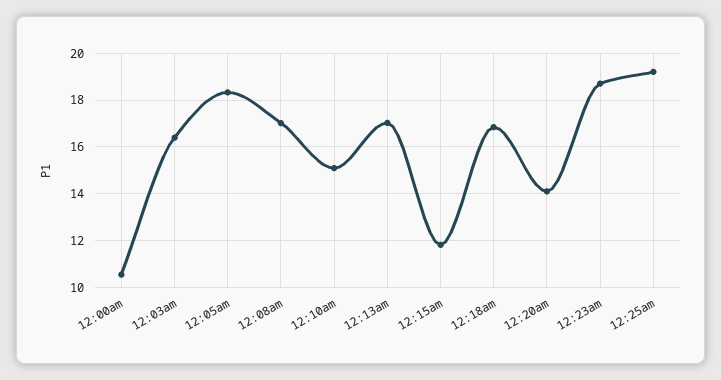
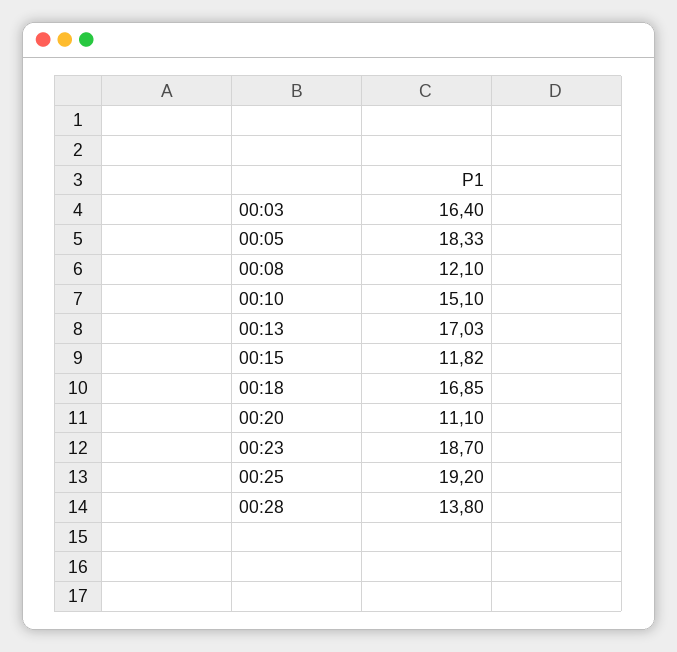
12:00am: 10.5 -> none
12:08am: 17 -> 12.1
12:20am: 14 -> 11.1
00:28: none -> 13.8

